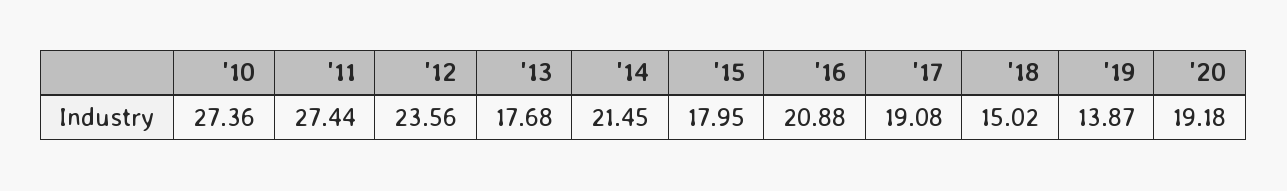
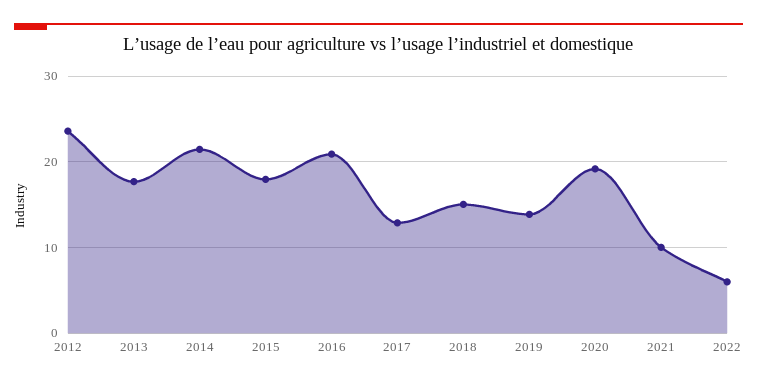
'10: 27.36 -> none
'11: 27.44 -> none
'17: 19.08 -> 13
2021: none -> 10
2022: none -> 6

